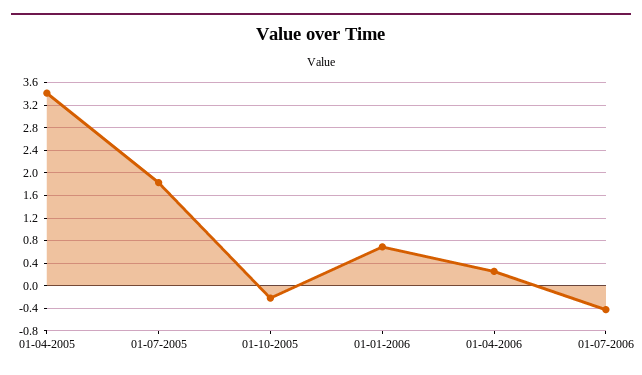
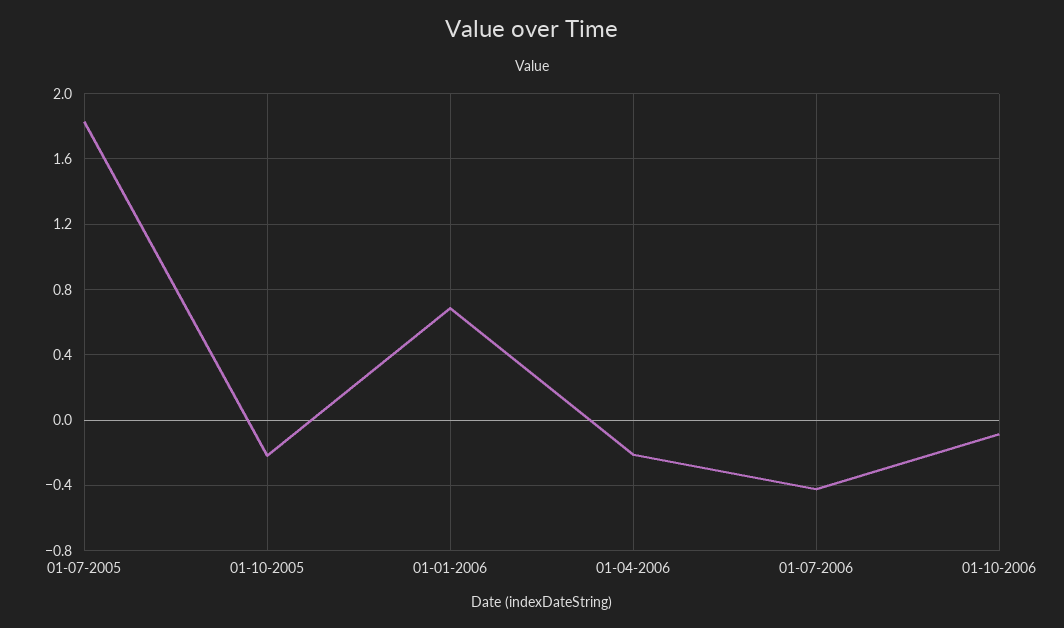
01-04-2005: 3.4 -> none
01-04-2006: 0.2 -> -0.2
01-10-2006: none -> -0.1

